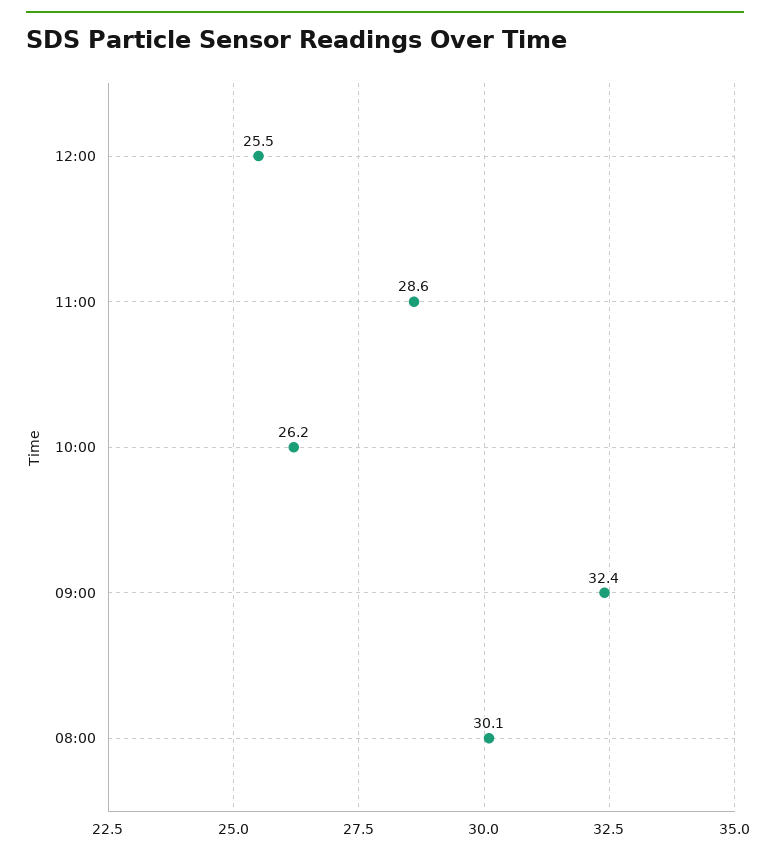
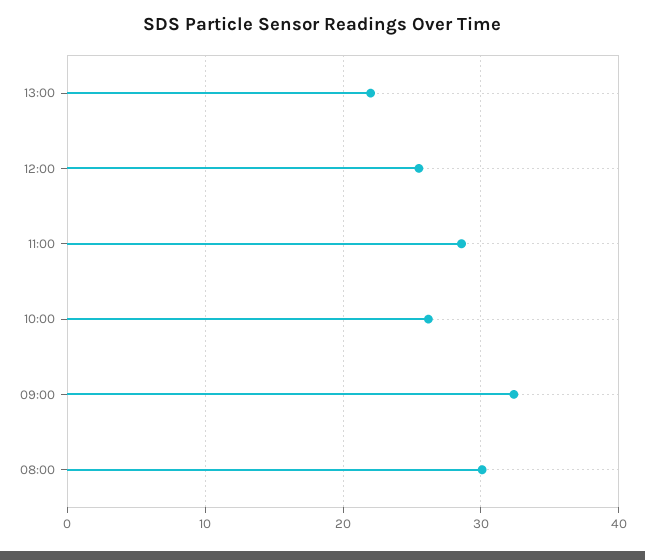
13:00: none -> 22

